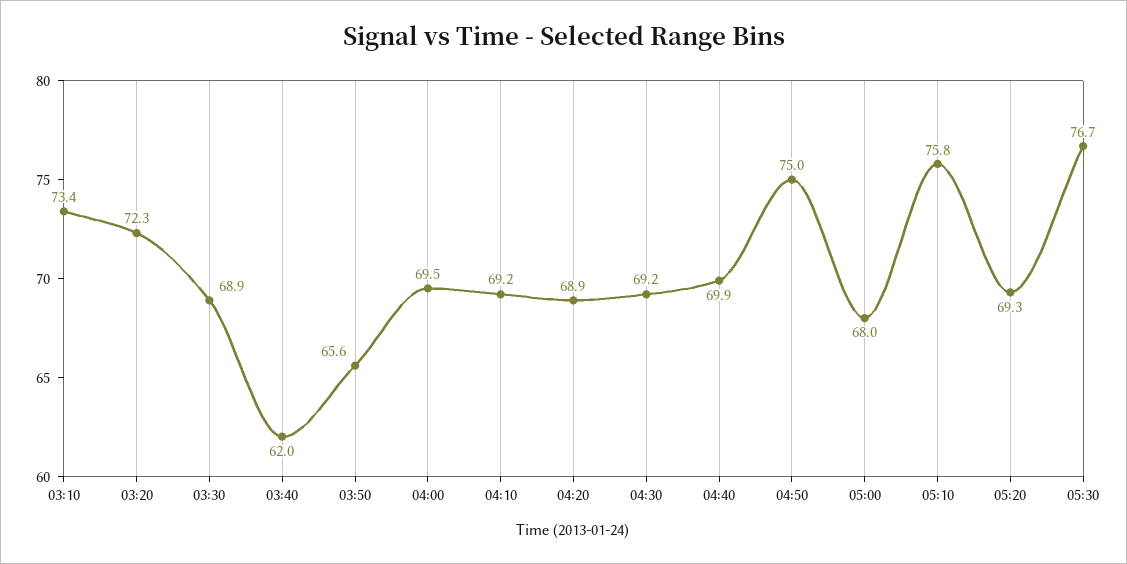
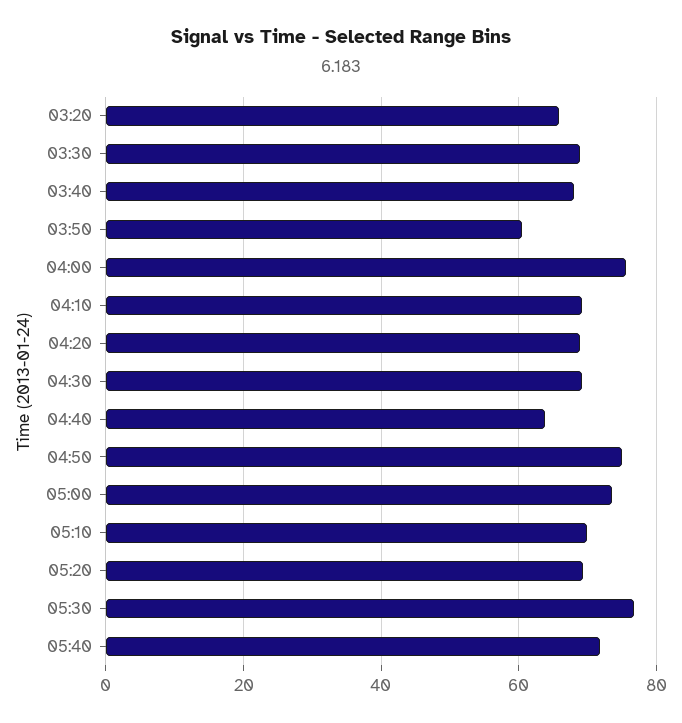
03:10: 73.4 -> none
03:20: 72.3 -> 66
03:40: 62 -> 68
03:50: 65.6 -> 60
04:00: 69.5 -> 76
04:40: 69.9 -> 64
05:00: 68 -> 74
05:10: 75.8 -> 70
05:40: none -> 72

